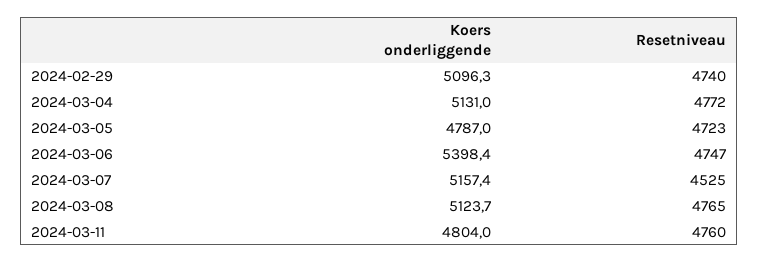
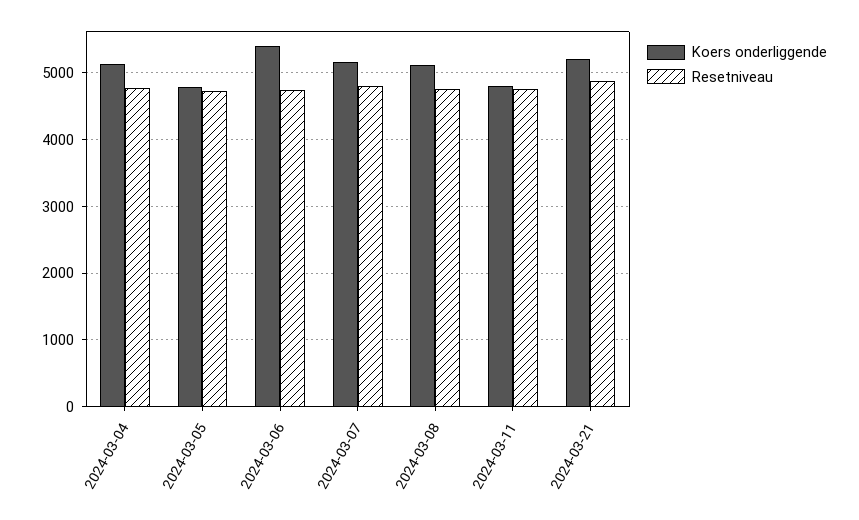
Koers onderliggende, 2024-02-29: 5096.3 -> none
Resetniveau, 2024-02-29: 4740 -> none
Resetniveau, 2024-03-07: 4525 -> 4800
Koers onderliggende, 2024-03-21: none -> 5200
Resetniveau, 2024-03-21: none -> 4900

